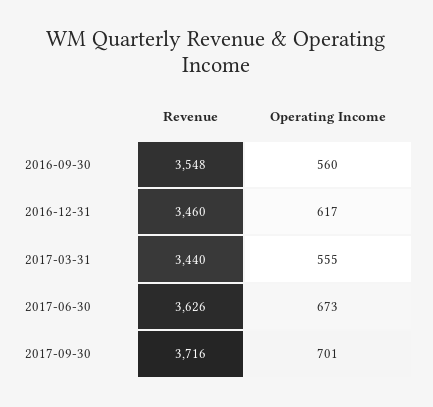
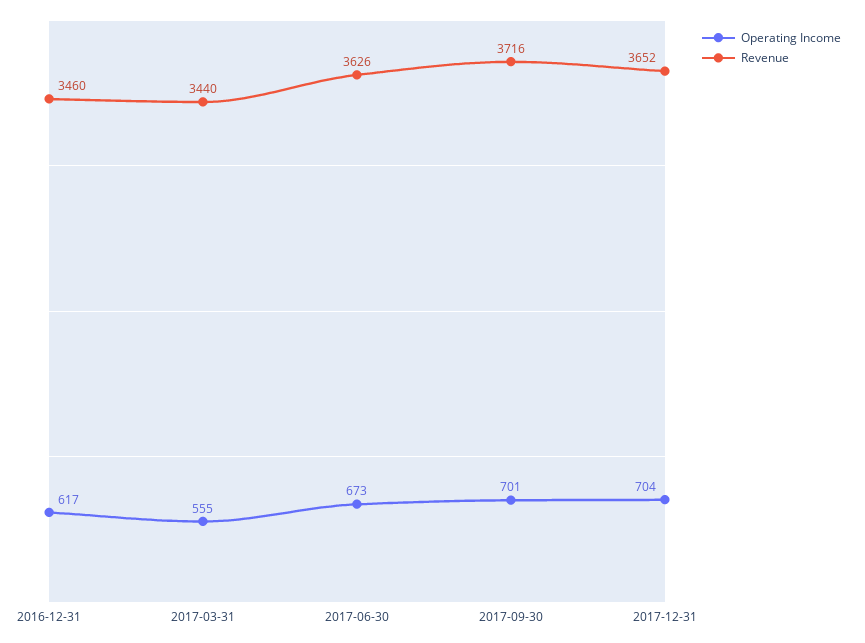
Revenue, 2016-09-30: 3548 -> none
Operating Income, 2016-09-30: 560 -> none
Operating Income, 2017-12-31: none -> 704
Revenue, 2017-12-31: none -> 3652

